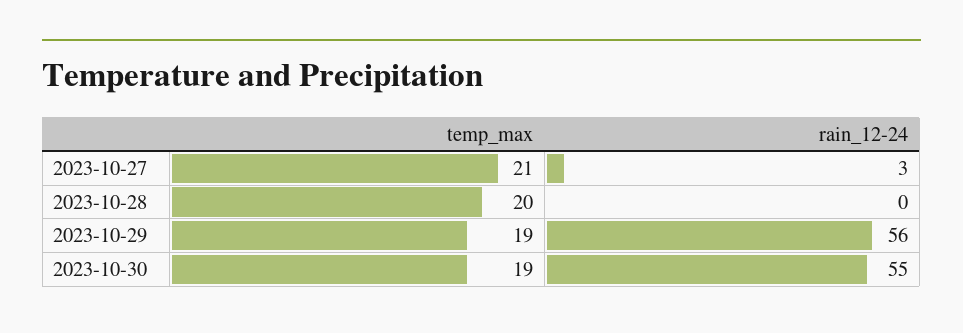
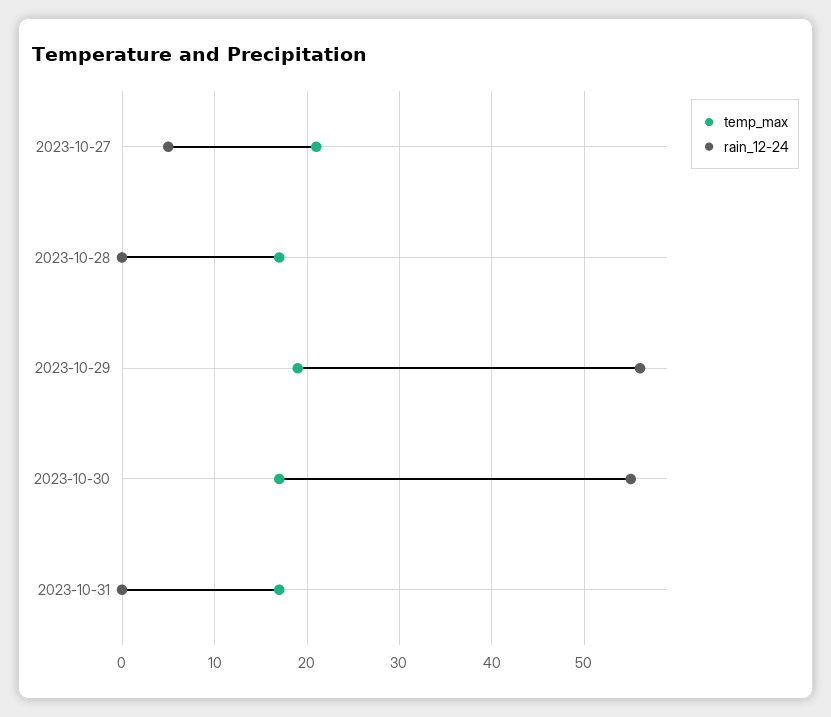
rain_12-24, 2023-10-27: 3 -> 5
temp_max, 2023-10-28: 20 -> 17
temp_max, 2023-10-30: 19 -> 17
temp_max, 2023-10-31: none -> 17
rain_12-24, 2023-10-31: none -> 0

